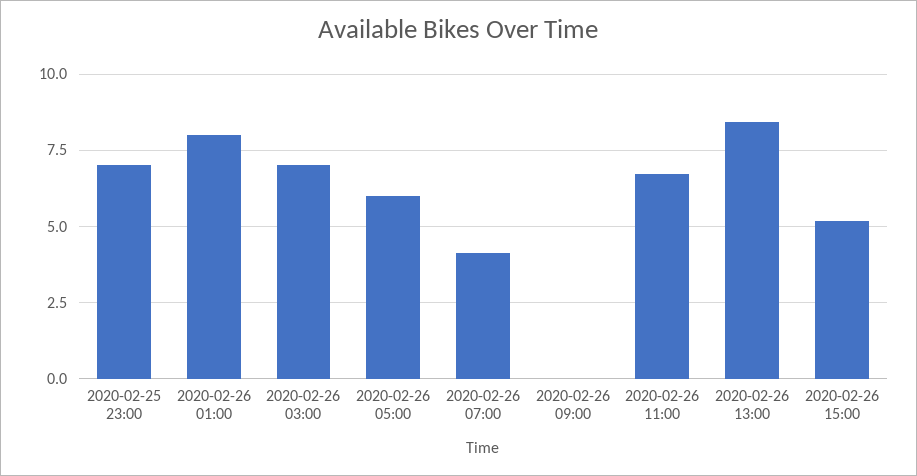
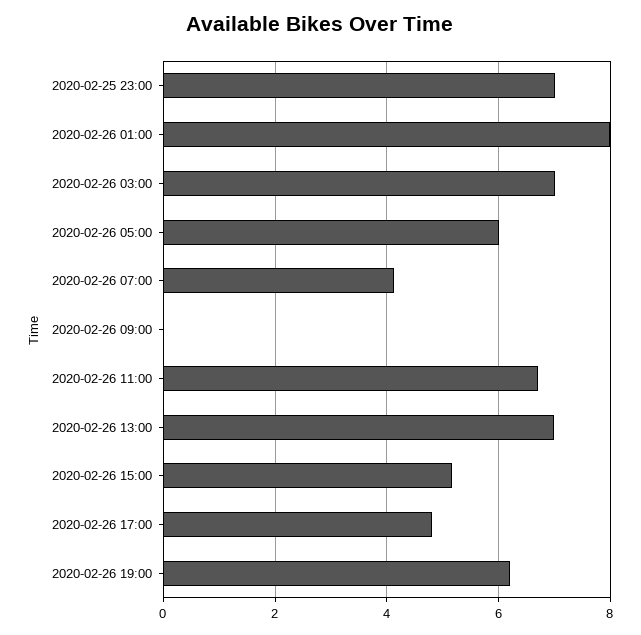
2020-02-26 13:00: 8.5 -> 7
2020-02-26 17:00: none -> 4.8
2020-02-26 19:00: none -> 6.2

